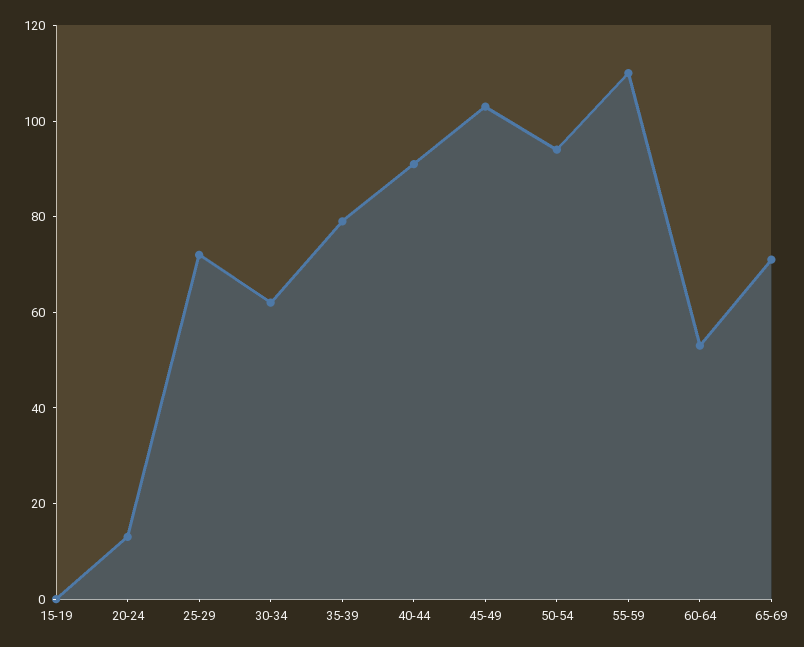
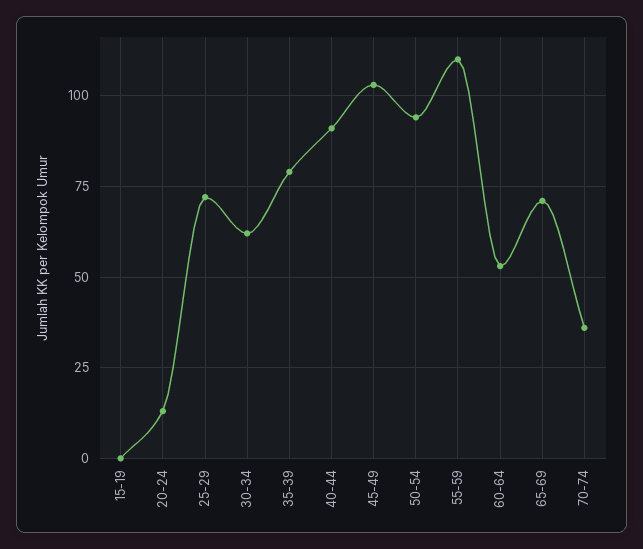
70-74: none -> 35

